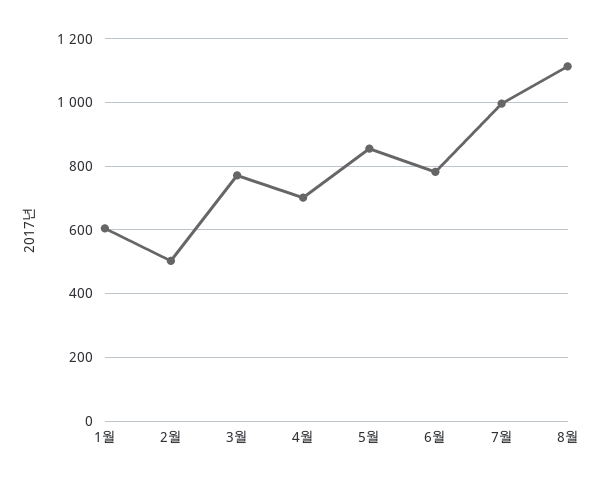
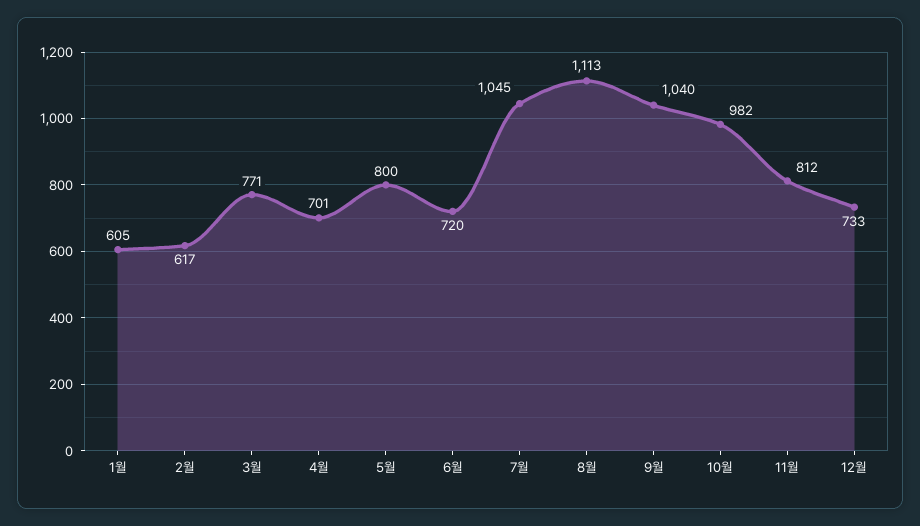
2월: 500 -> 617
5월: 860 -> 800
6월: 780 -> 720
7월: 1000 -> 1045
9월: none -> 1040
10월: none -> 982
11월: none -> 812
12월: none -> 733

